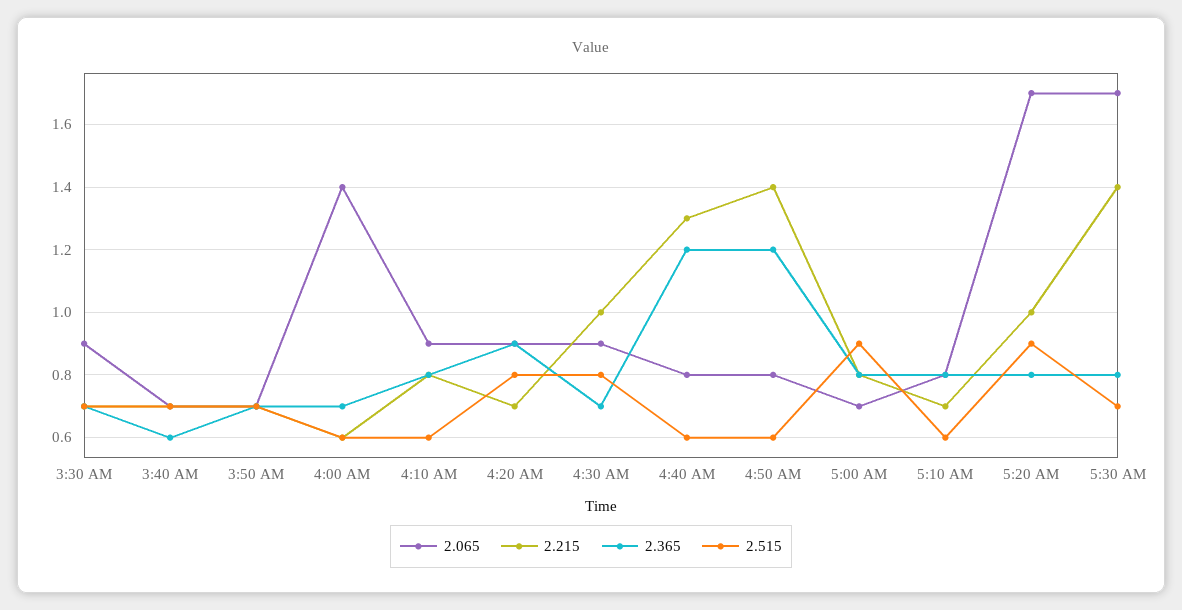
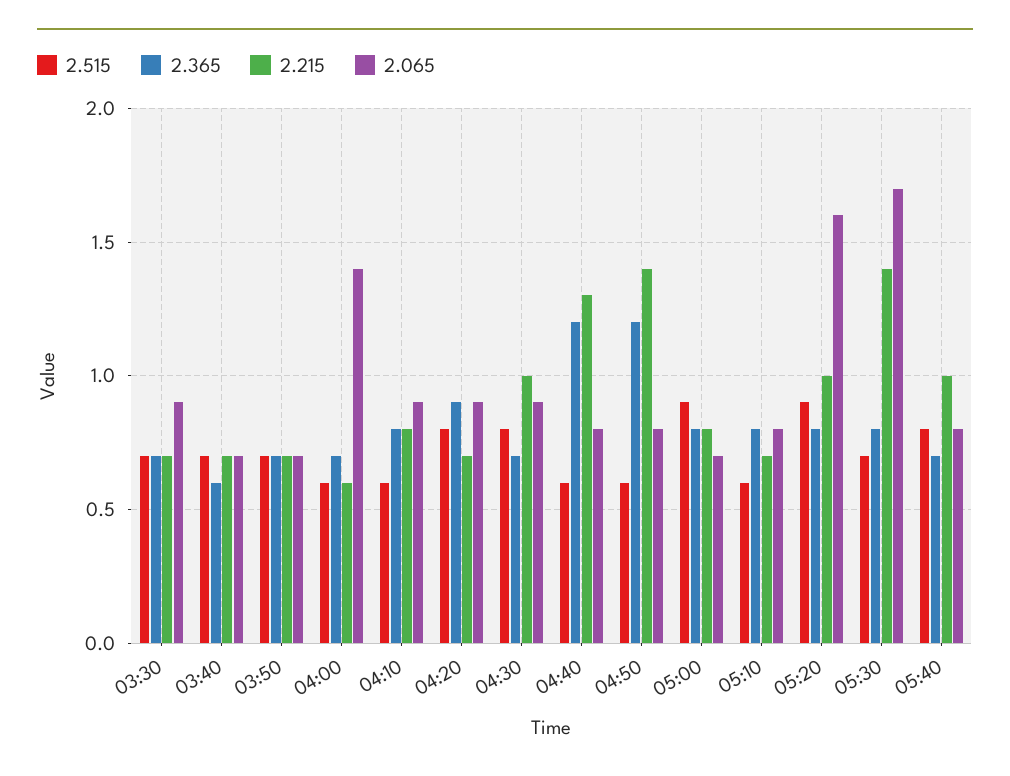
2.065, 5:20 AM: 1.7 -> 1.6
2.515, 05:40: none -> 0.8
2.365, 05:40: none -> 0.7
2.215, 05:40: none -> 1
2.065, 05:40: none -> 0.8

